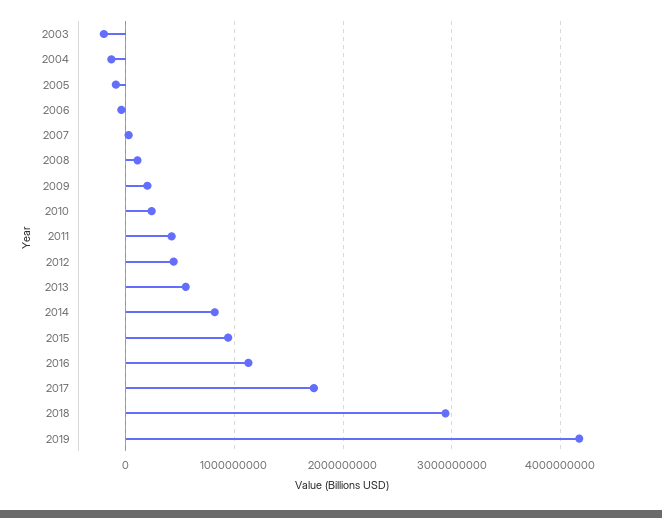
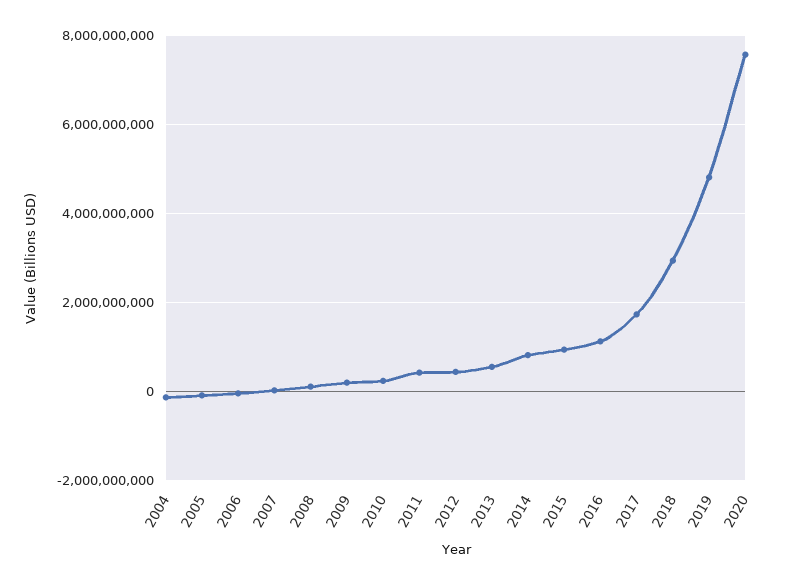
2003: -200000000 -> none
2019: 4200000000 -> 4800000000
2020: none -> 7600000000

